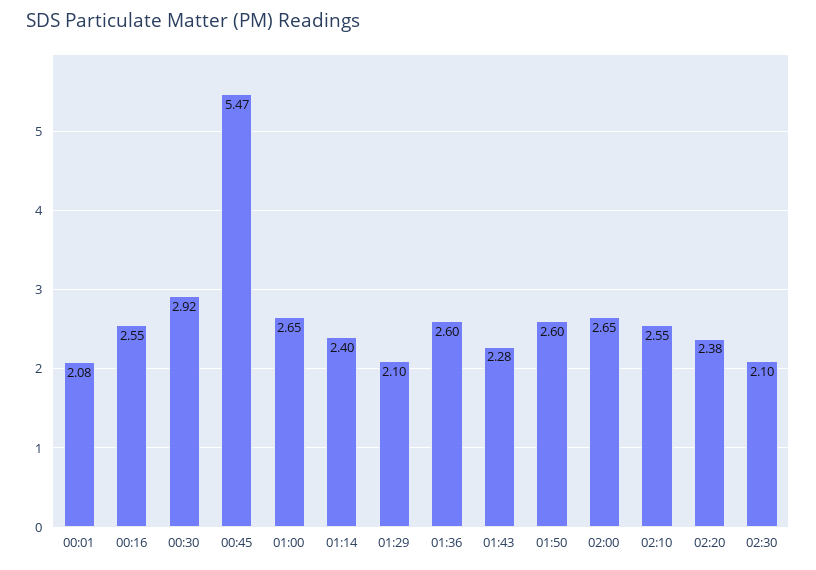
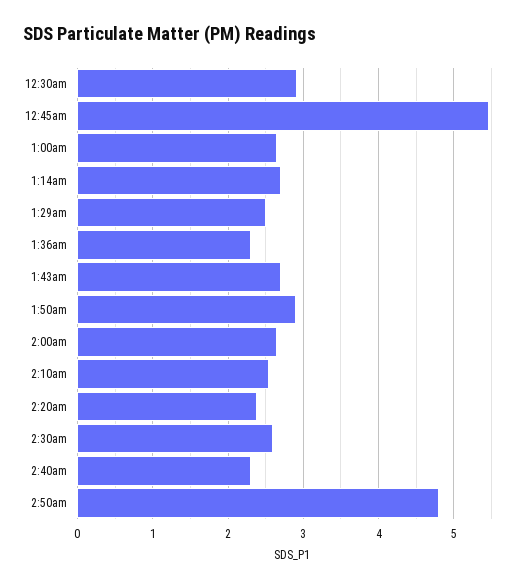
00:01: 2.08 -> none
00:16: 2.55 -> none
01:14: 2.4 -> 2.7
01:29: 2.1 -> 2.5
01:36: 2.6 -> 2.3
01:43: 2.28 -> 2.7
01:50: 2.6 -> 2.9
02:30: 2.1 -> 2.6
2:40am: none -> 2.3
2:50am: none -> 4.8

